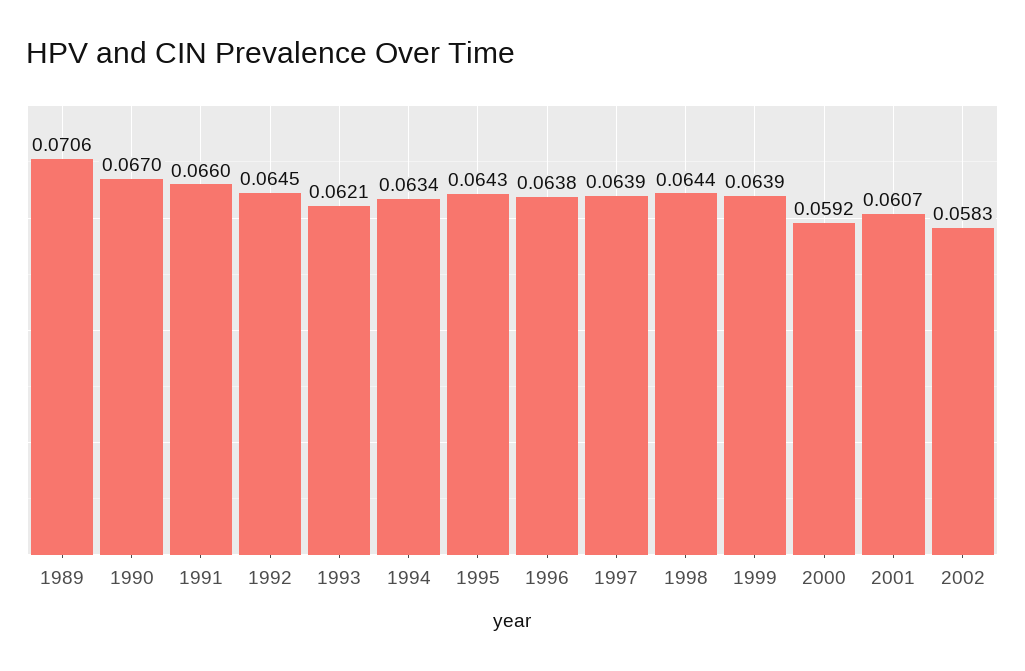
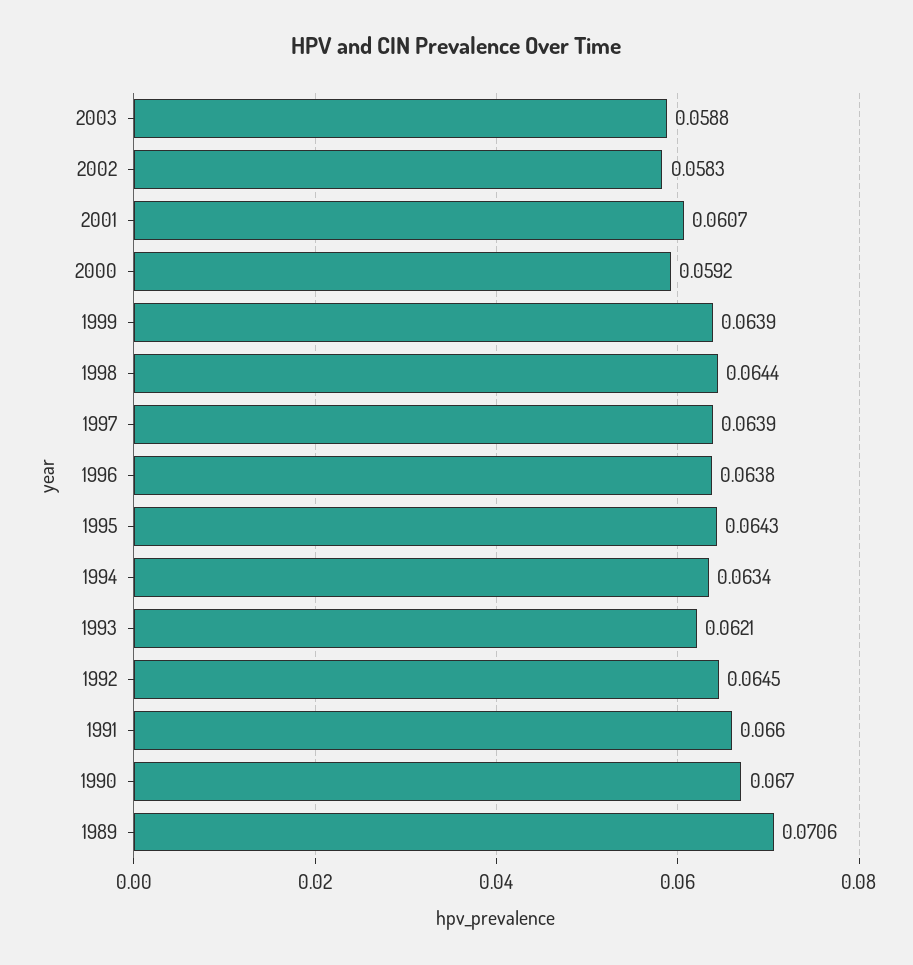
2003: none -> 0.0588

